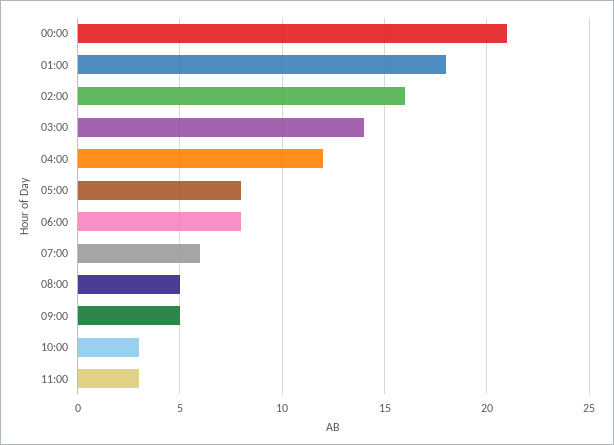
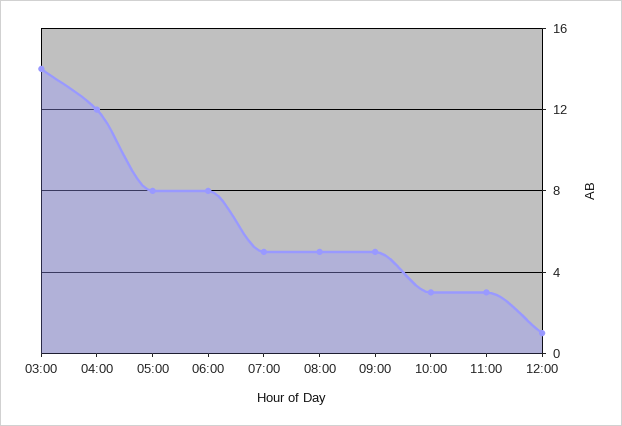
00:00: 21 -> none
01:00: 18 -> none
02:00: 16 -> none
07:00: 6 -> 5
12:00: none -> 1

